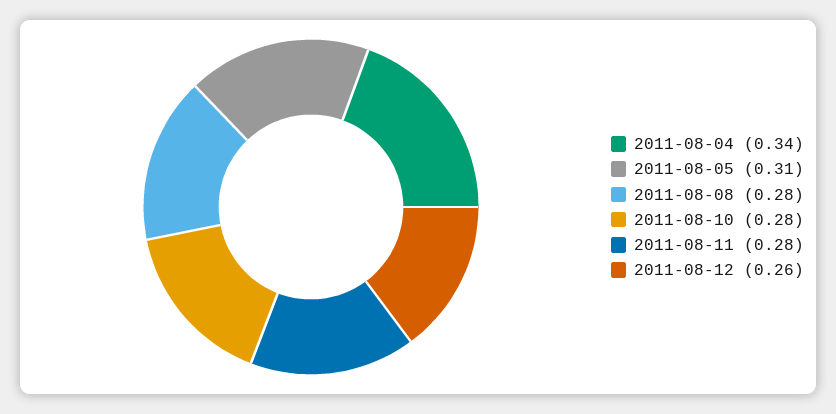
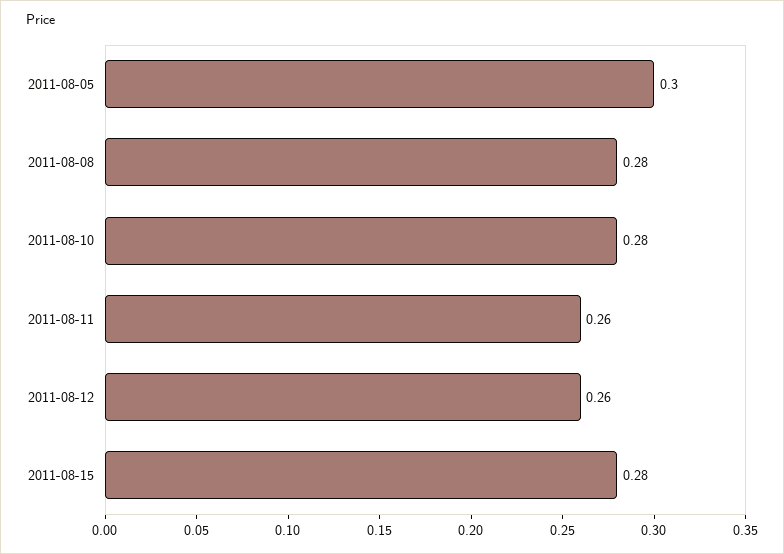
2011-08-04: 0.34 -> none
2011-08-05: 0.31 -> 0.3
2011-08-11: 0.28 -> 0.26
2011-08-15: none -> 0.28

